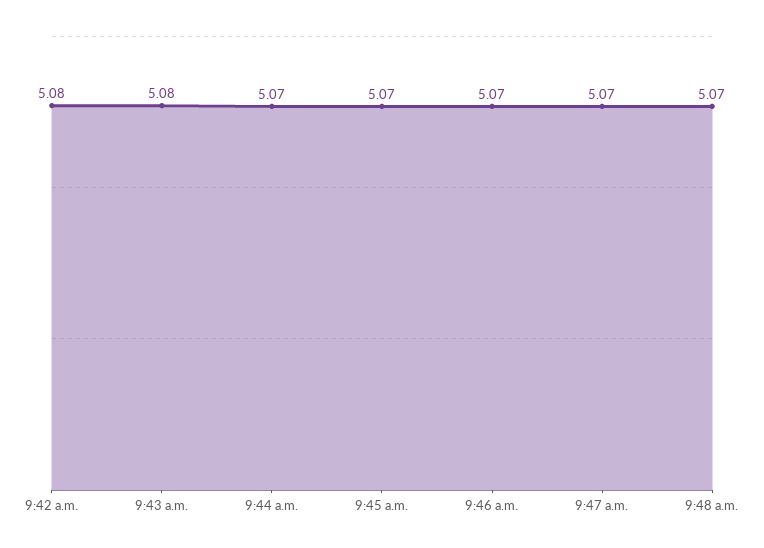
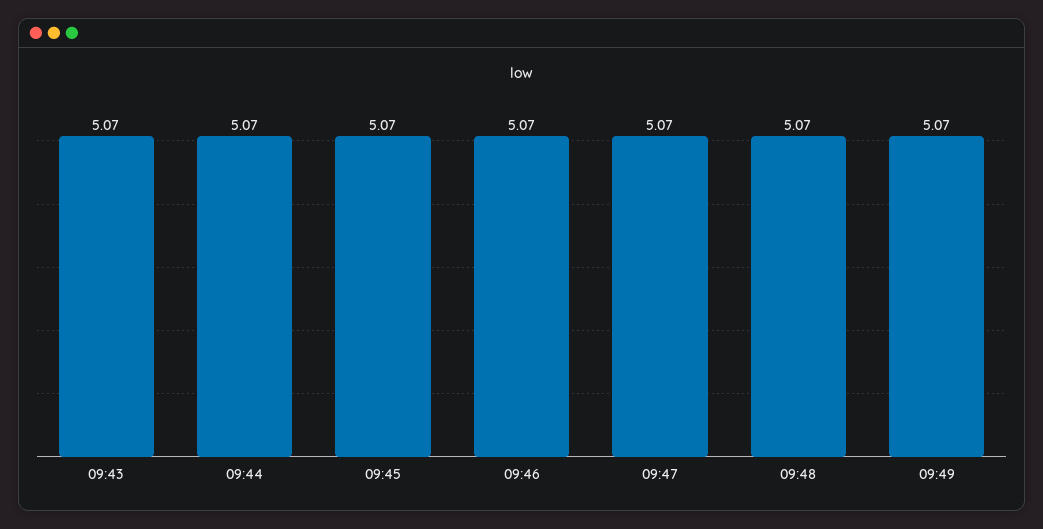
9:42 a.m.: 5.08 -> none
9:43 a.m.: 5.08 -> 5.07
09:49: none -> 5.07

